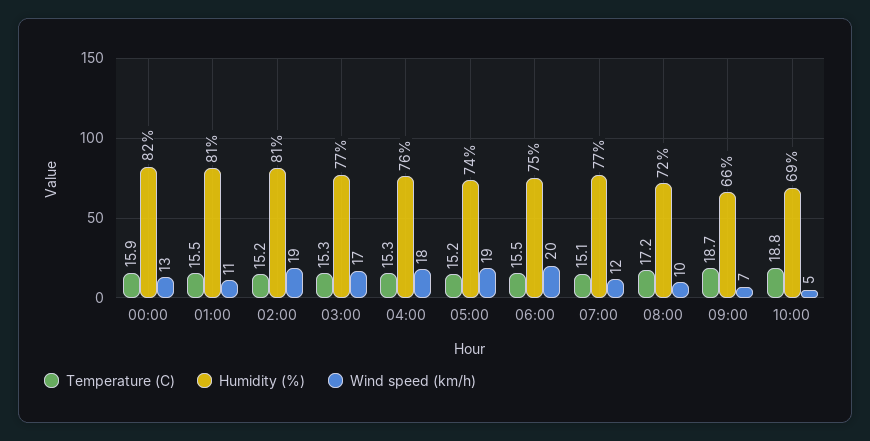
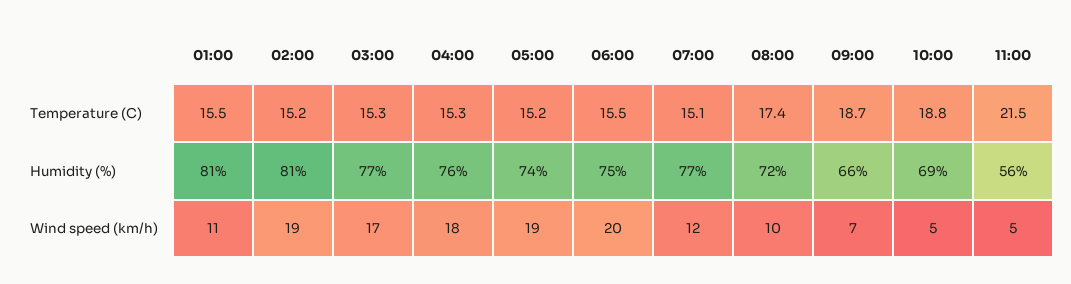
Temperature (C), 00:00: 15.9 -> none
Humidity (%), 00:00: 82 -> none
Wind speed (km/h), 00:00: 13 -> none
Temperature (C), 08:00: 17.2 -> 17.4
Temperature (C), 11:00: none -> 21.5
Humidity (%), 11:00: none -> 56
Wind speed (km/h), 11:00: none -> 5

